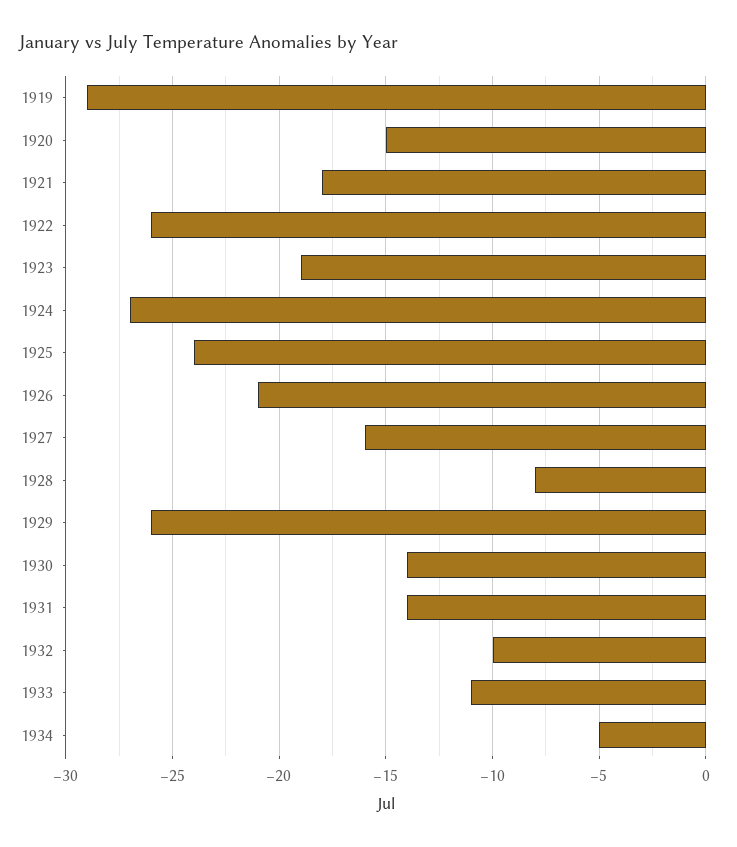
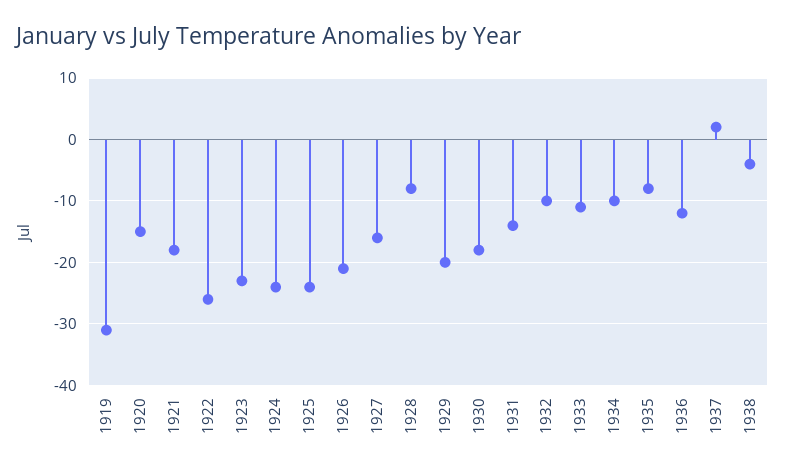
1919: -29 -> -31
1923: -19 -> -23
1924: -27 -> -24
1929: -26 -> -20
1930: -14 -> -18
1934: -5 -> -10
1935: none -> -8
1936: none -> -12
1937: none -> 2
1938: none -> -4

